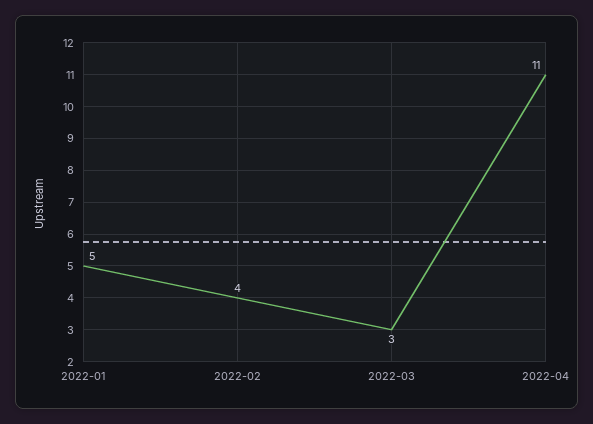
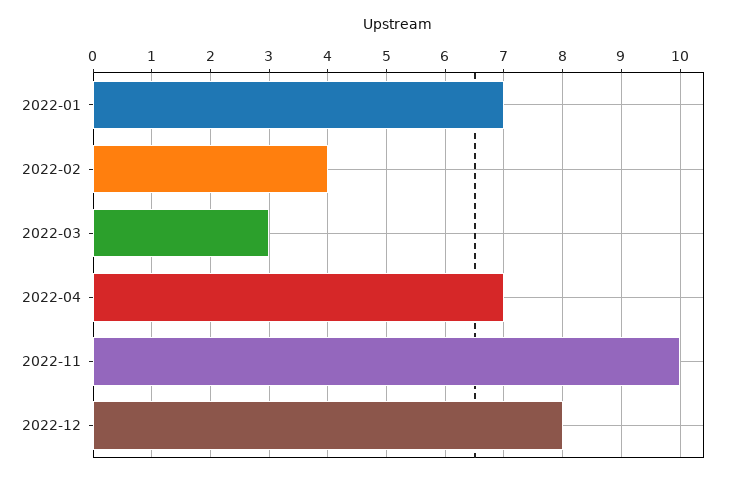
2022-01: 5 -> 7
2022-04: 11 -> 7
2022-11: none -> 10
2022-12: none -> 8

